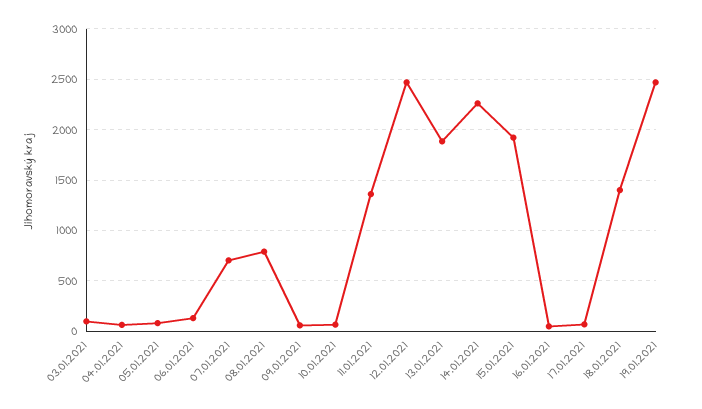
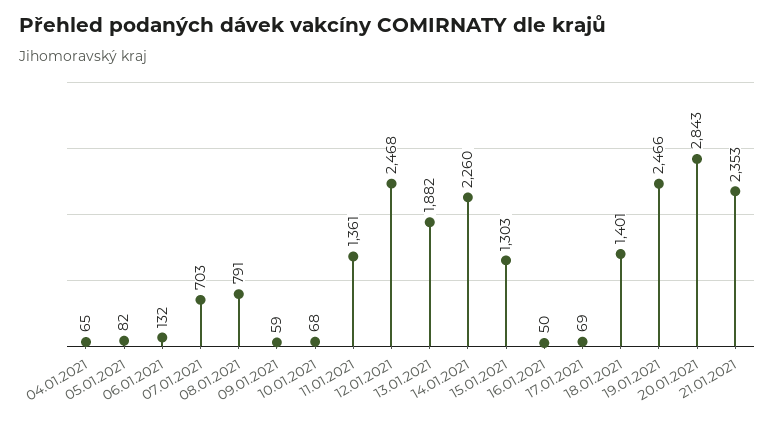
03.01.2021: 100 -> none
15.01.2021: 1900 -> 1303
20.01.2021: none -> 2843
21.01.2021: none -> 2353

